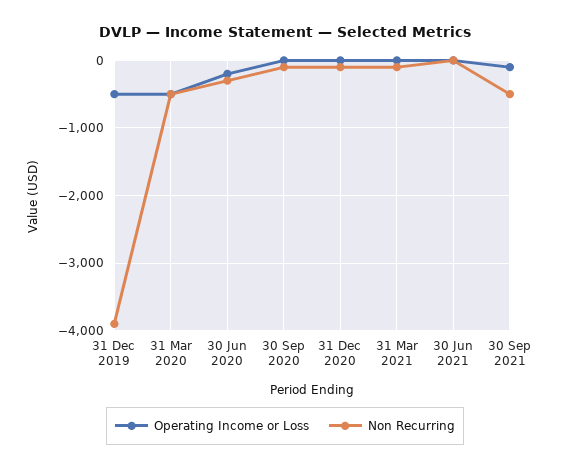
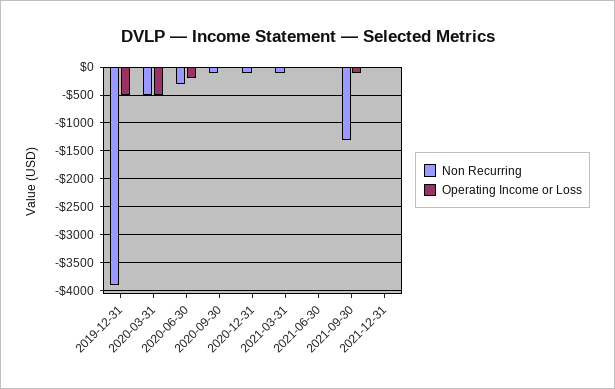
Non Recurring, 30 Sep 2021: -500 -> -1250
Non Recurring, 2021-12-31: none -> 0
Operating Income or Loss, 2021-12-31: none -> 0

